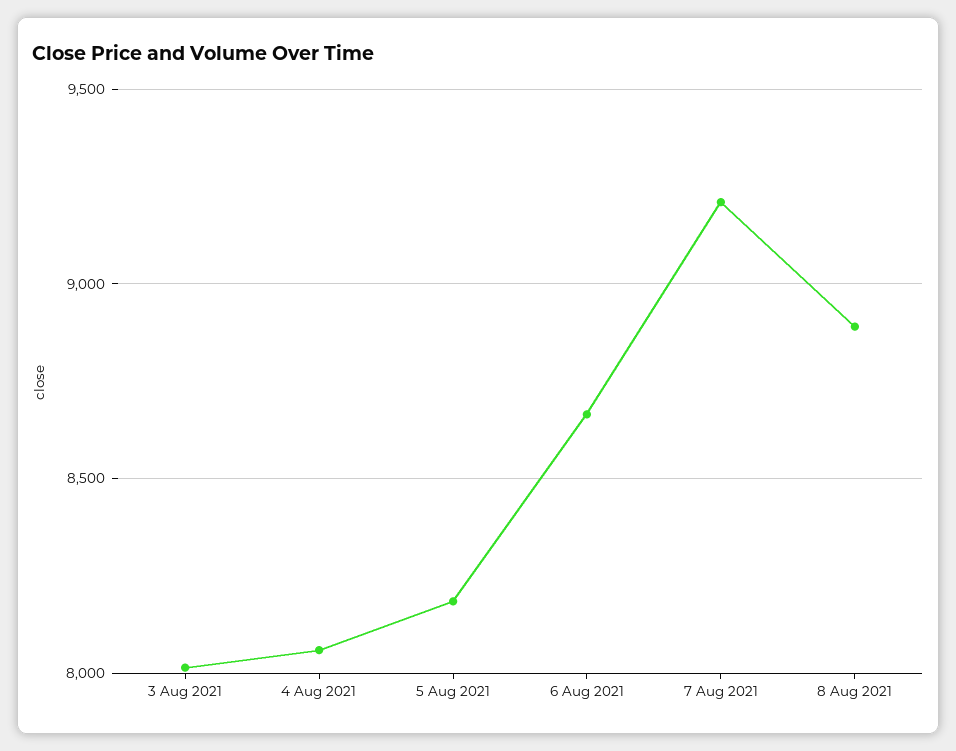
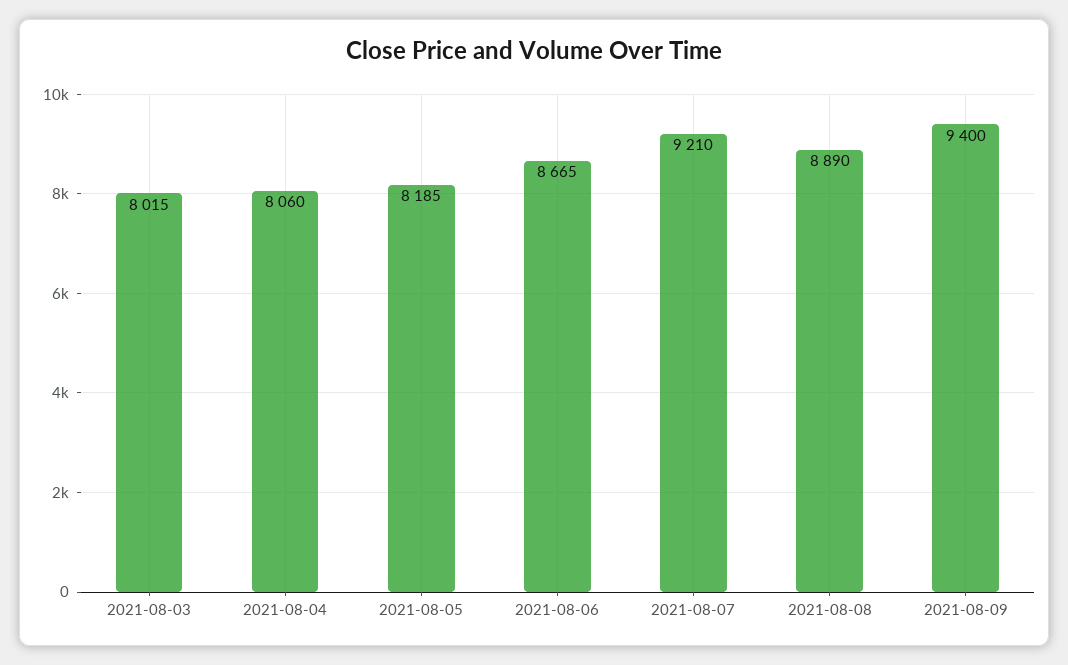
2021-08-09: none -> 9400

